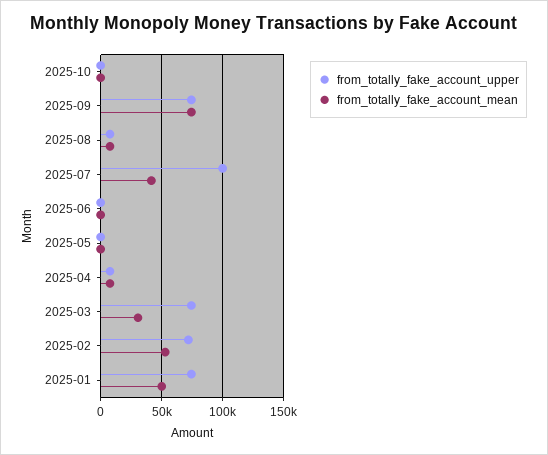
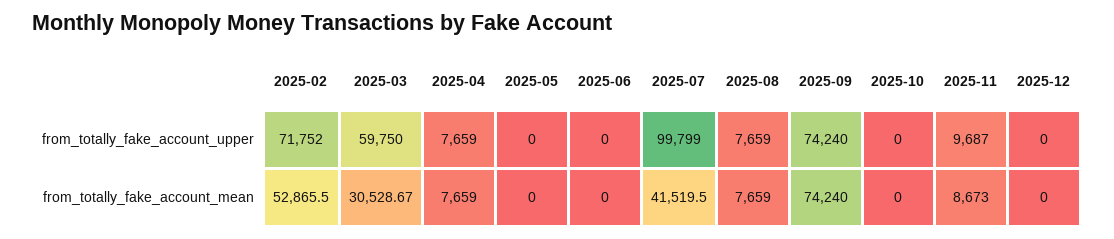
from_totally_fake_account_upper, 2025-03: 75000 -> 59750
from_totally_fake_account_upper, 2025-01: 75000 -> none
from_totally_fake_account_mean, 2025-01: 50000 -> none
from_totally_fake_account_upper, 2025-11: none -> 9687
from_totally_fake_account_upper, 2025-12: none -> 0
from_totally_fake_account_mean, 2025-11: none -> 8673
from_totally_fake_account_mean, 2025-12: none -> 0

